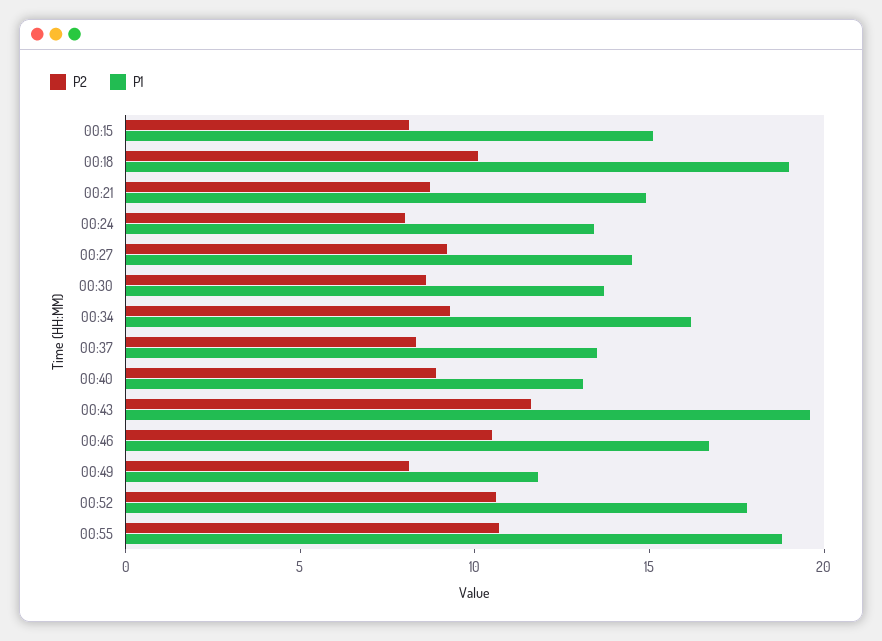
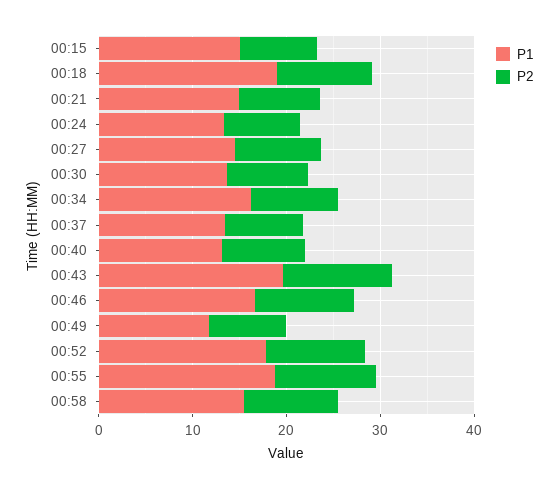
P1, 00:58: none -> 16
P2, 00:58: none -> 10

